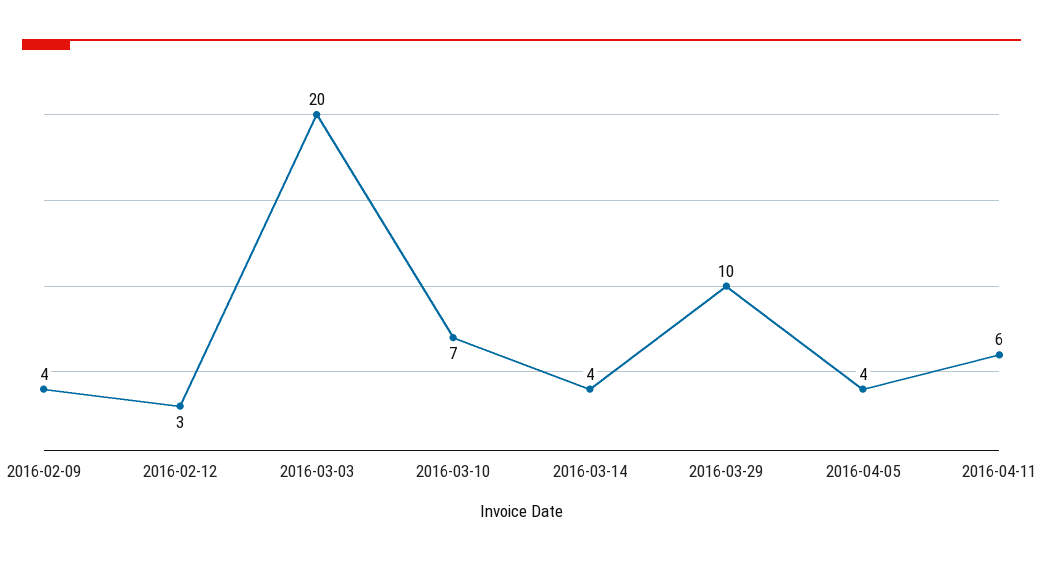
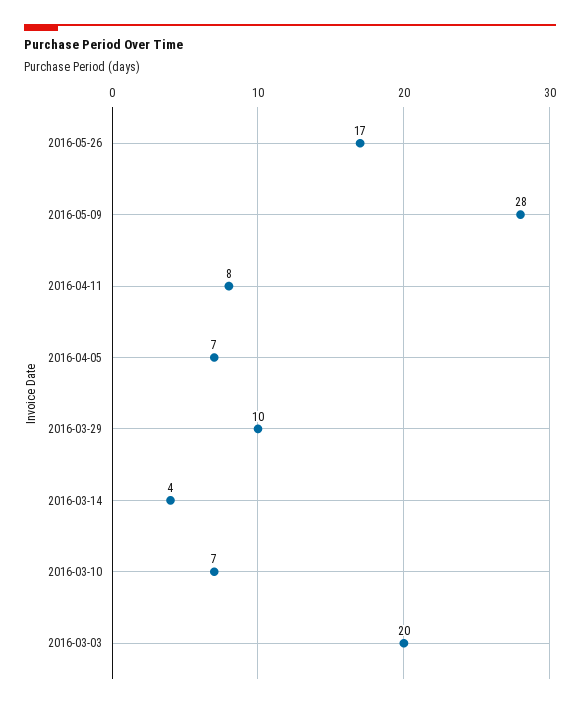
2016-02-09: 4 -> none
2016-02-12: 3 -> none
2016-04-05: 4 -> 7
2016-04-11: 6 -> 8
2016-05-26: none -> 17
2016-05-09: none -> 28

